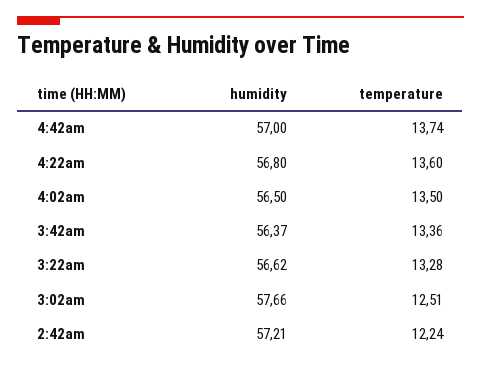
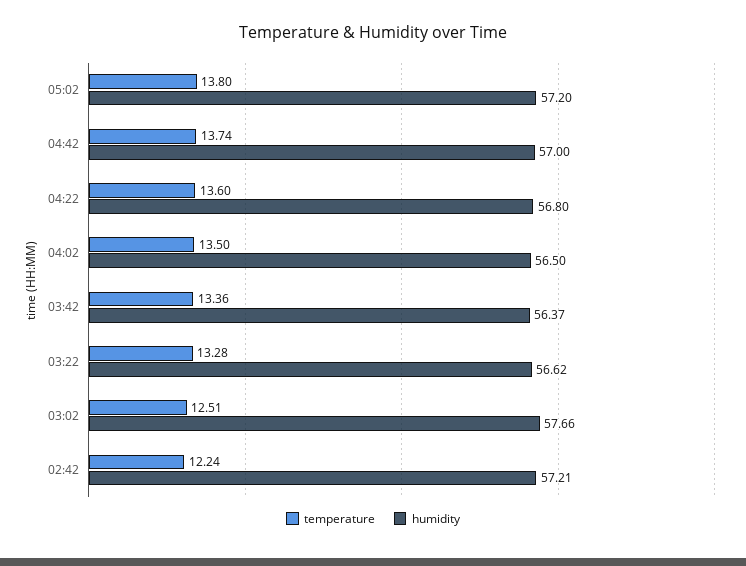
temperature, 05:02: none -> 13.8
humidity, 05:02: none -> 57.2

